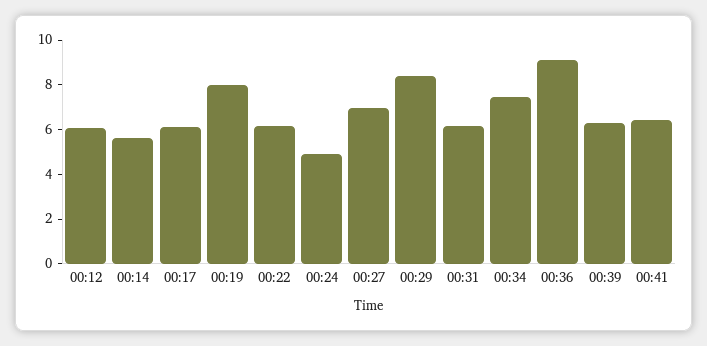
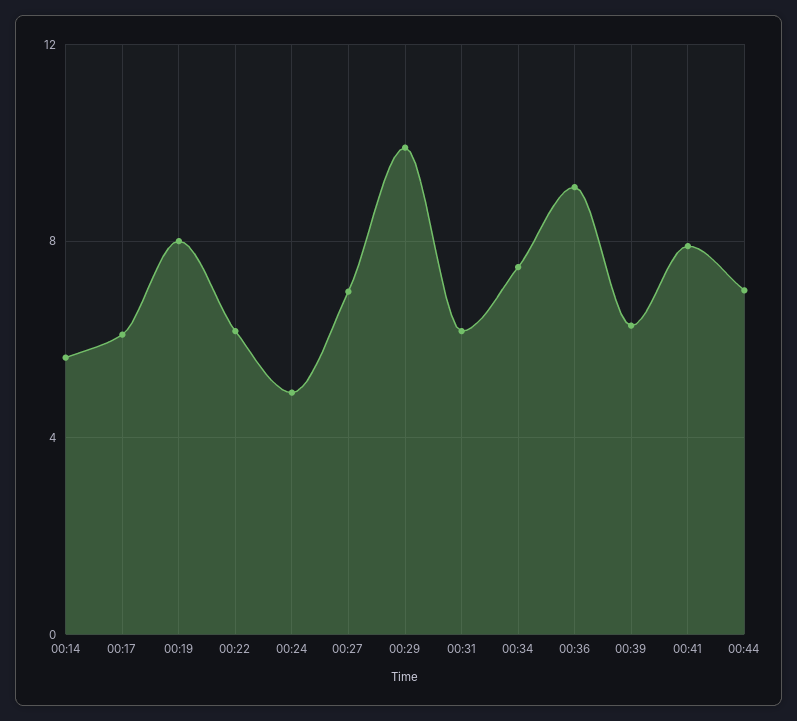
00:12: 6 -> none
00:29: 8.5 -> 10
00:41: 6.5 -> 8
00:44: none -> 7

